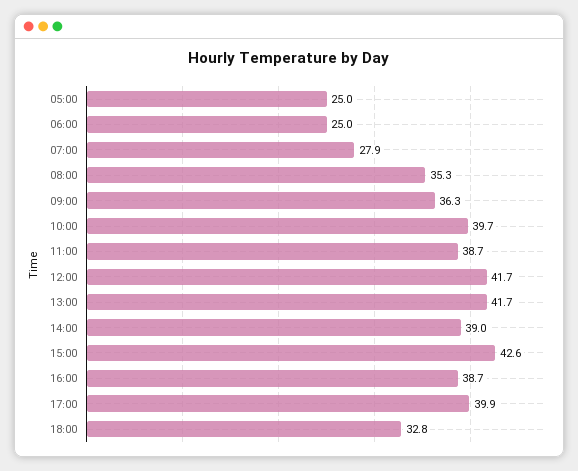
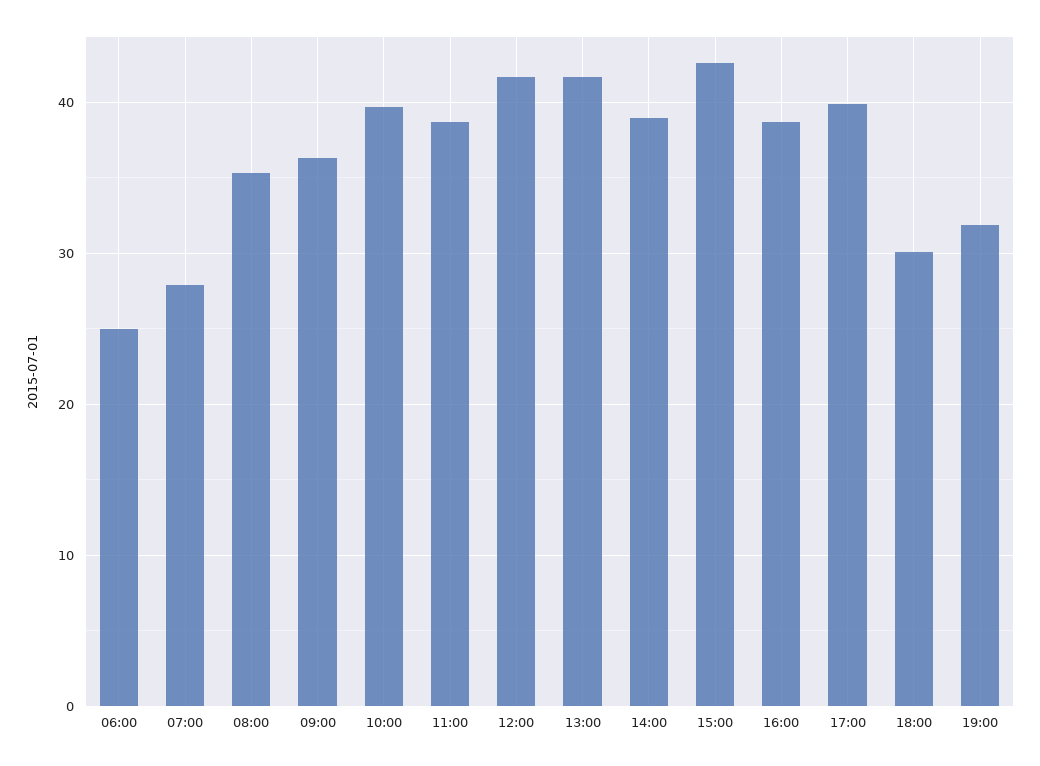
05:00: 25 -> none
18:00: 32.8 -> 30
19:00: none -> 32

